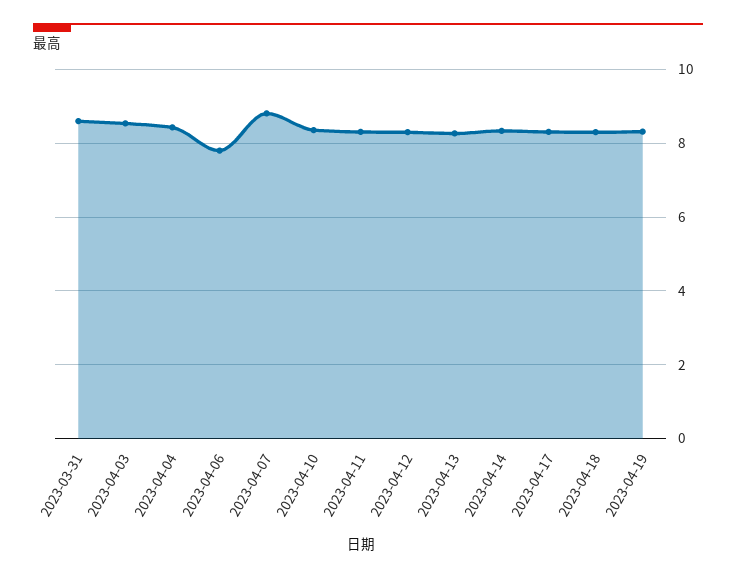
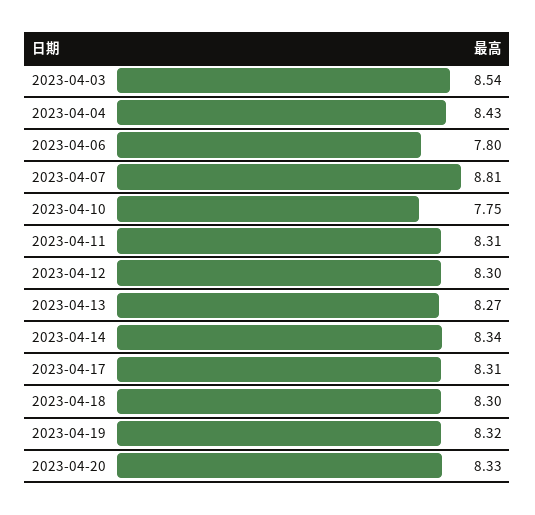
2023-03-31: 8.6 -> none
2023-04-10: 8.4 -> 7.75
2023-04-20: none -> 8.33

